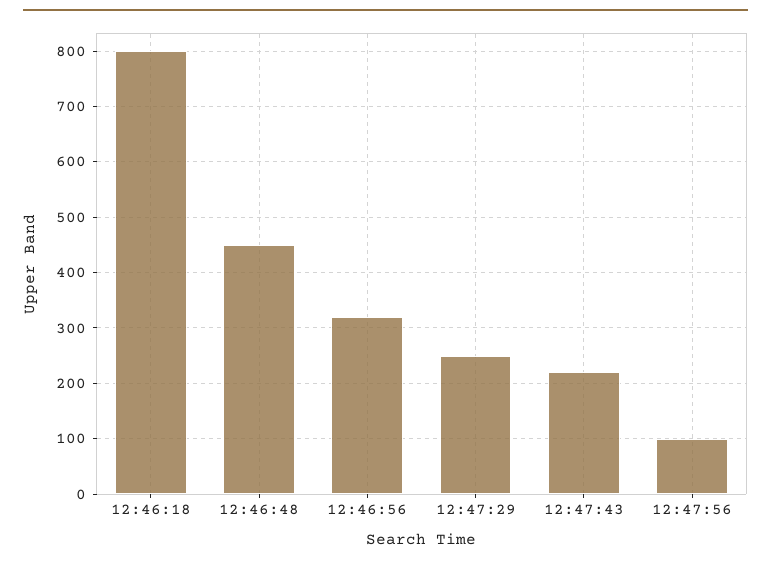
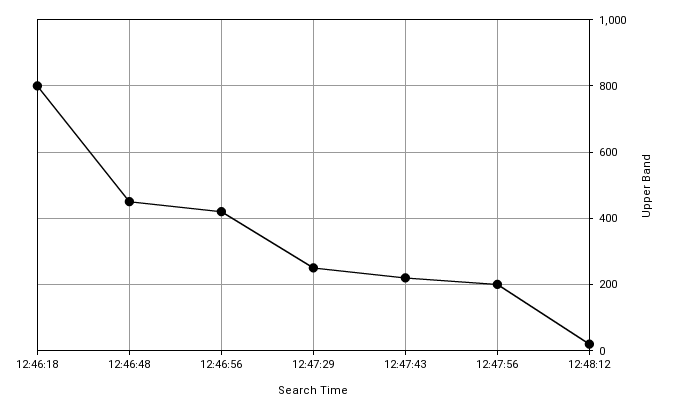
12:46:56: 320 -> 420
12:47:56: 100 -> 200
12:48:12: none -> 20

